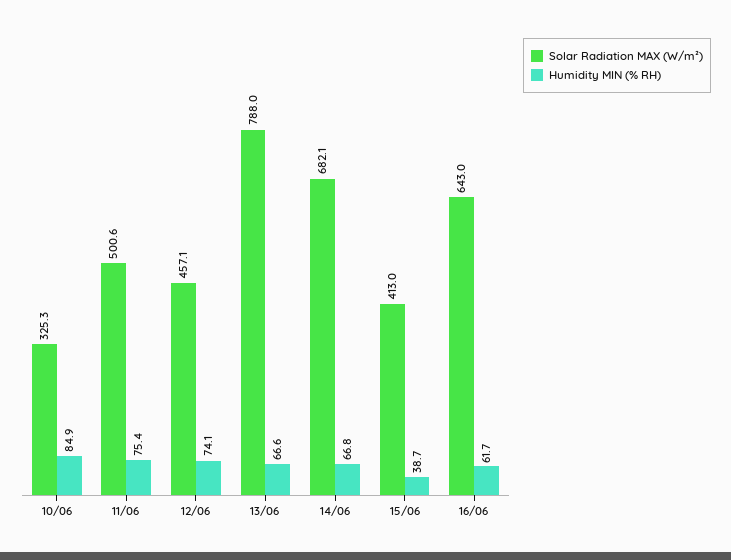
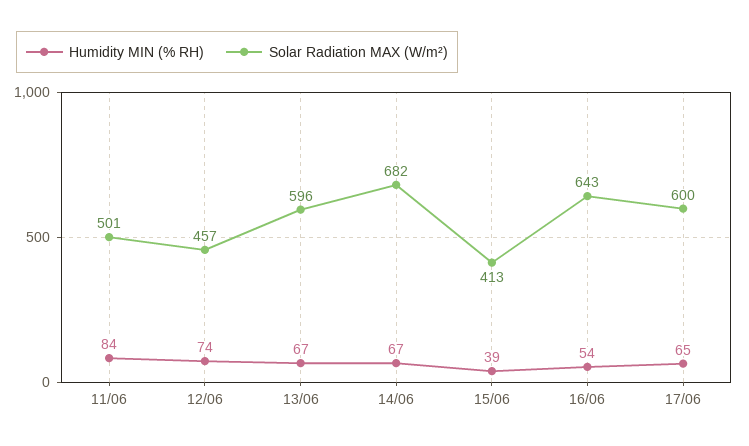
Solar Radiation MAX (W/m²), 10/06: 325.3 -> none
Humidity MIN (% RH), 10/06: 84.9 -> none
Humidity MIN (% RH), 11/06: 75.4 -> 84
Solar Radiation MAX (W/m²), 13/06: 788 -> 596
Humidity MIN (% RH), 16/06: 61.7 -> 54
Humidity MIN (% RH), 17/06: none -> 65
Solar Radiation MAX (W/m²), 17/06: none -> 600

